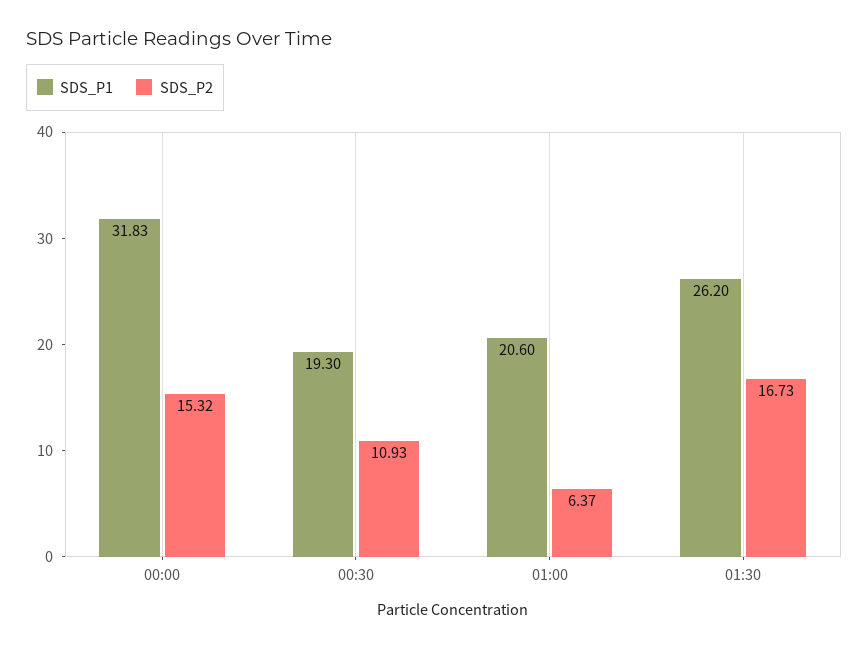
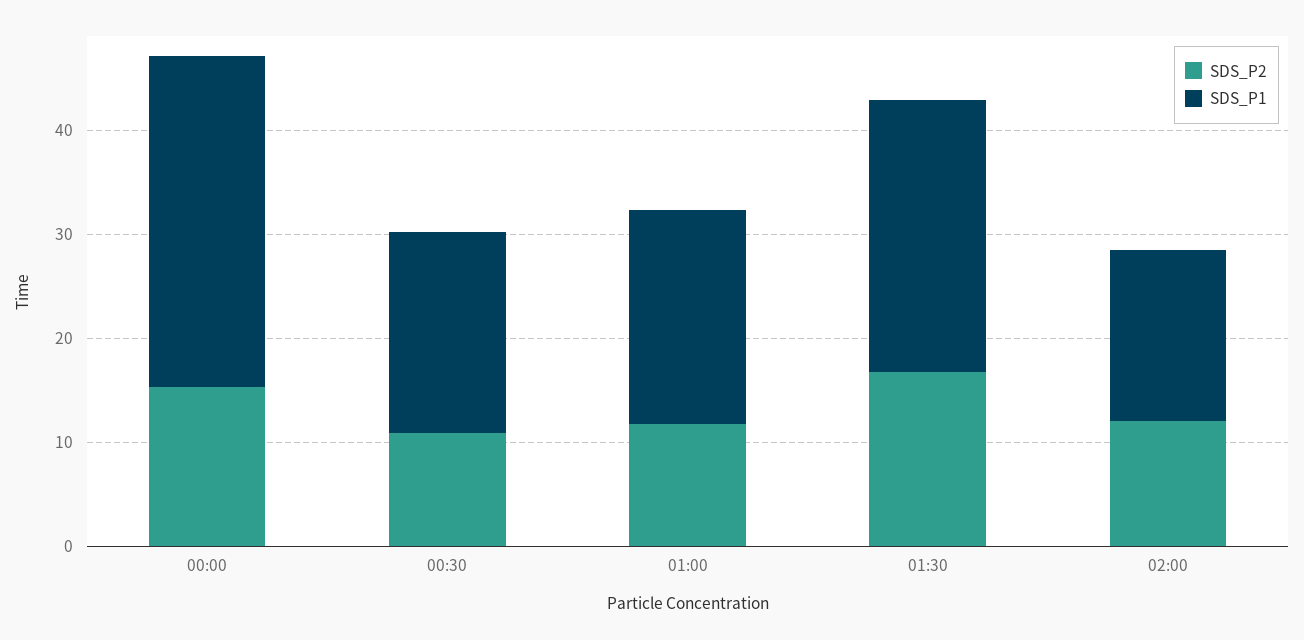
SDS_P2, 01:00: 6.37 -> 12
SDS_P2, 02:00: none -> 12
SDS_P1, 02:00: none -> 16

